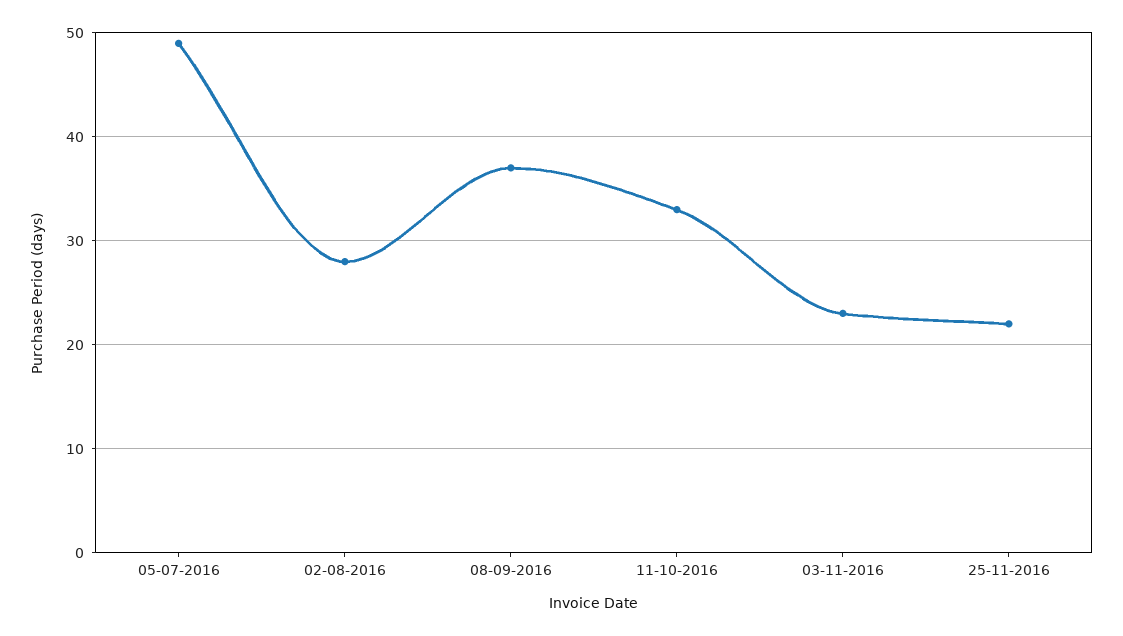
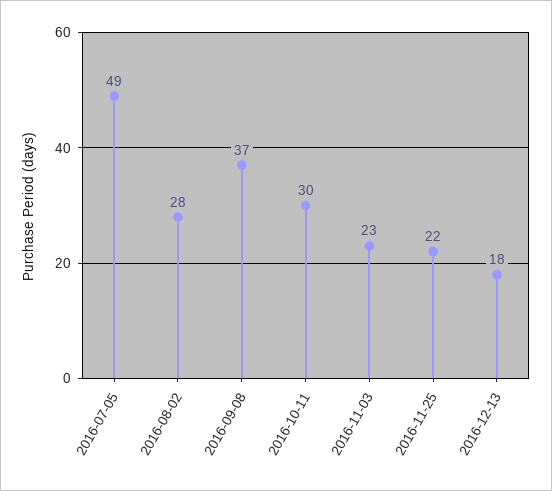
11-10-2016: 33 -> 30
2016-12-13: none -> 18

